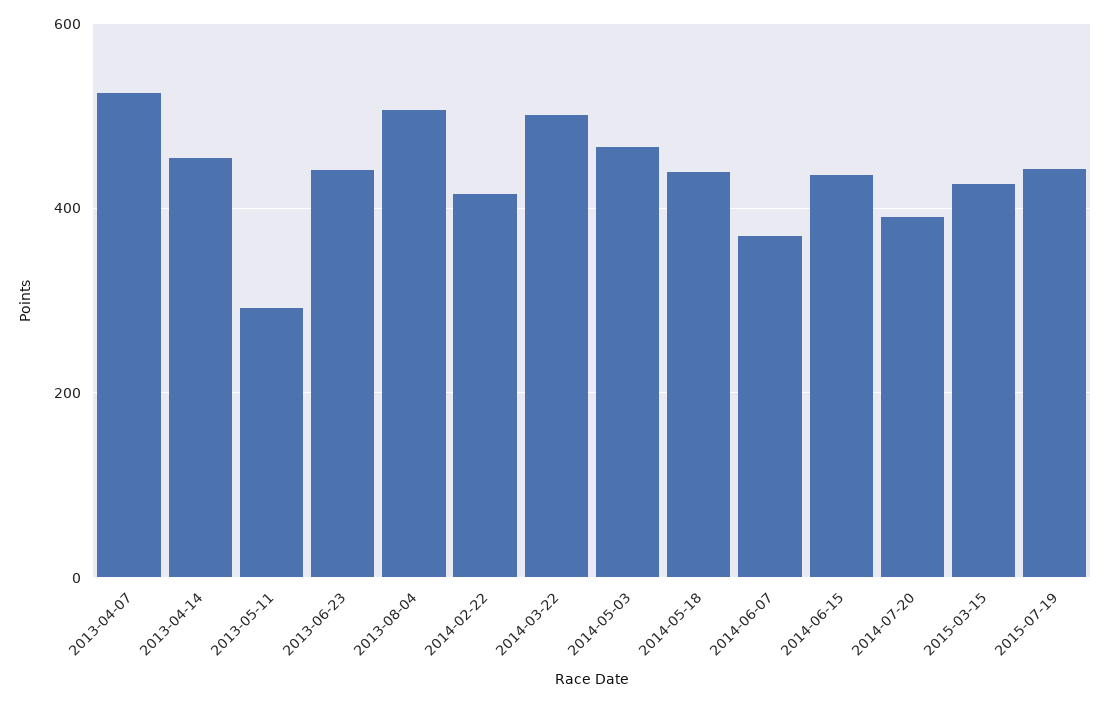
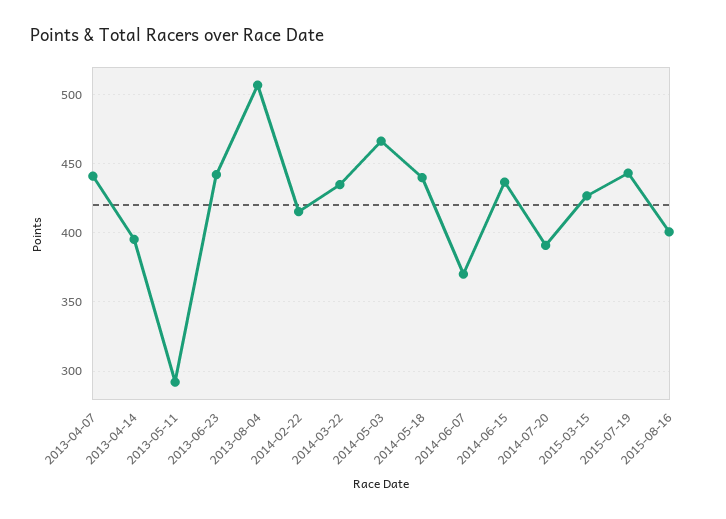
2013-04-07: 520 -> 440
2013-04-14: 460 -> 395
2014-03-22: 500 -> 435
2015-08-16: none -> 400

